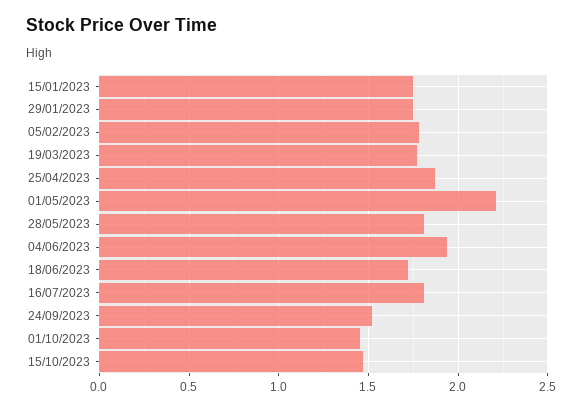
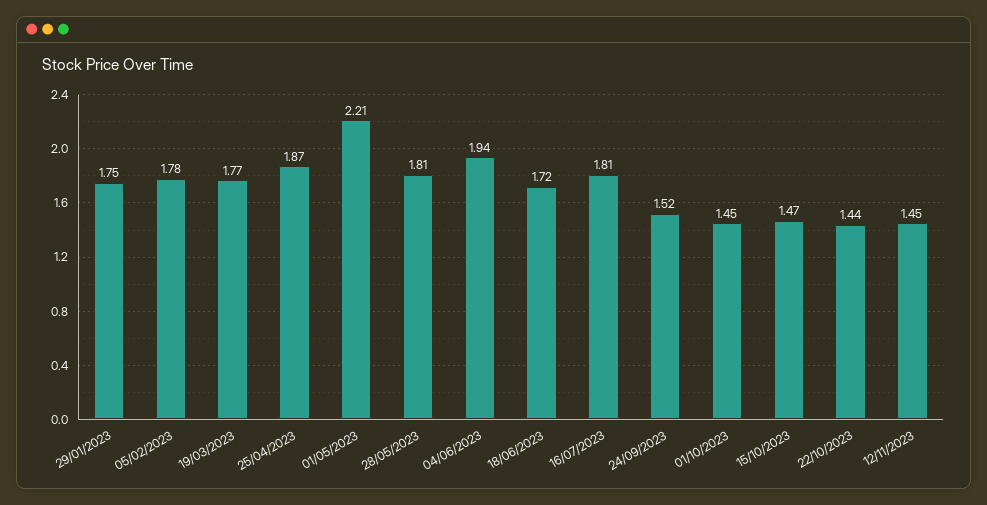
15/01/2023: 1.75 -> none
22/10/2023: none -> 1.44
12/11/2023: none -> 1.45

